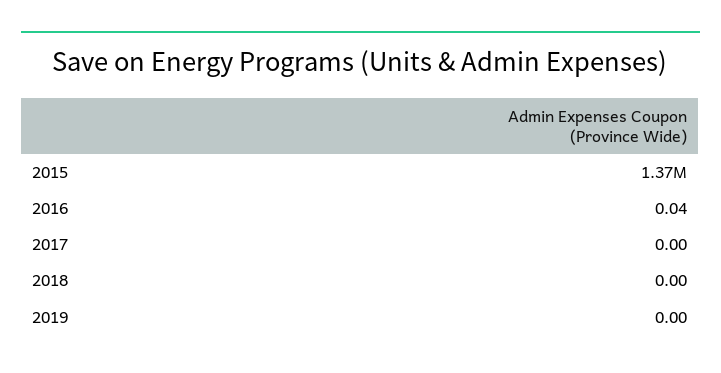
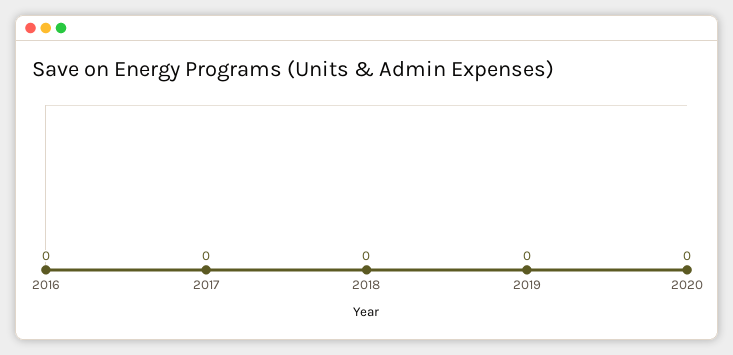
2015: 1370000 -> none
2016: 0.04 -> 0
2020: none -> 0

